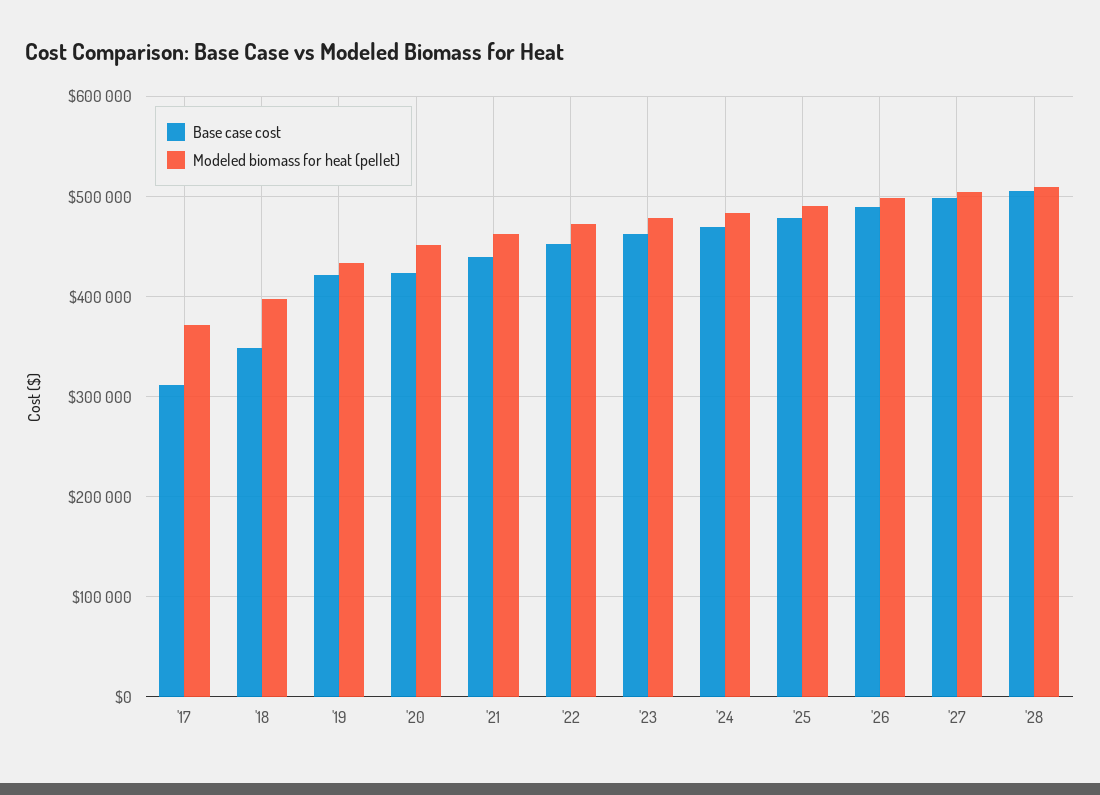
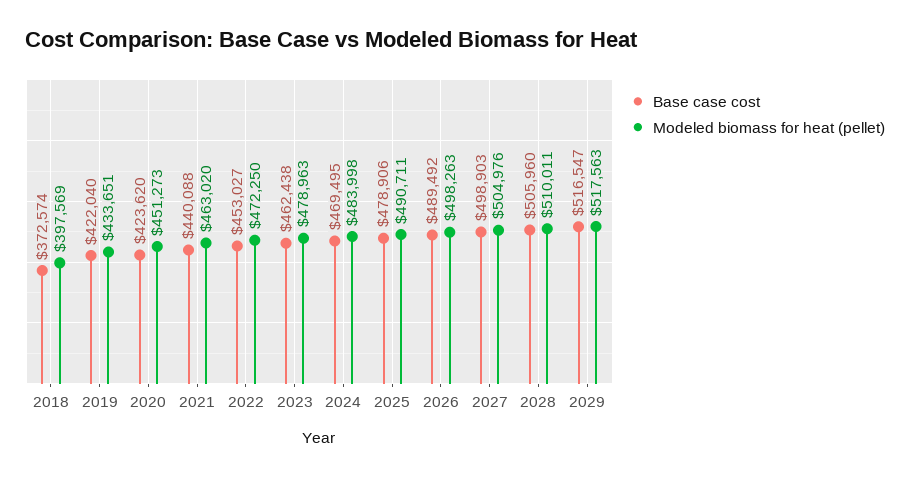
Base case cost, '17: 310000 -> none
Modeled biomass for heat (pellet), '17: 370000 -> none
Base case cost, '18: 350000 -> 372574
Base case cost, 2029: none -> 516547
Modeled biomass for heat (pellet), 2029: none -> 517563

